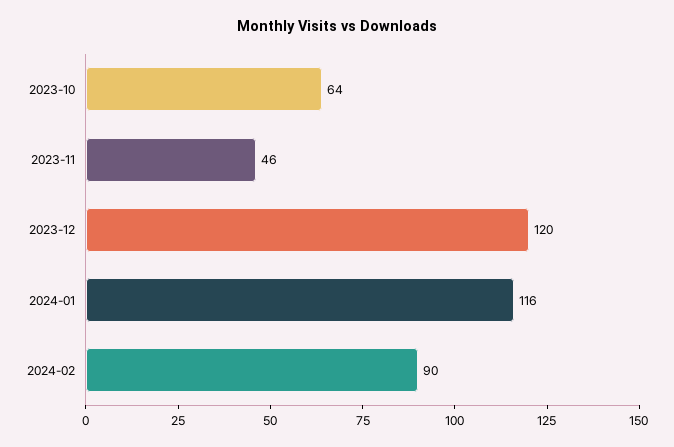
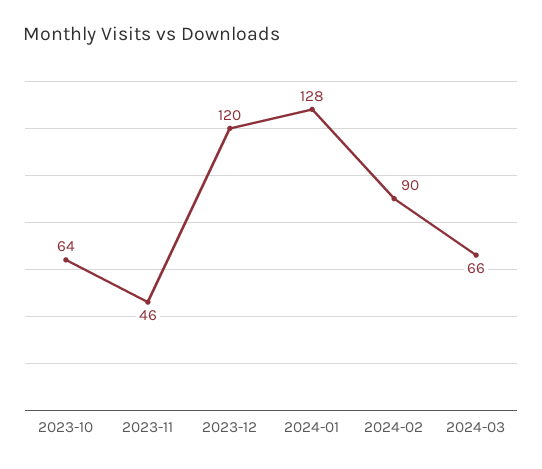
2024-01: 116 -> 128
2024-03: none -> 66

